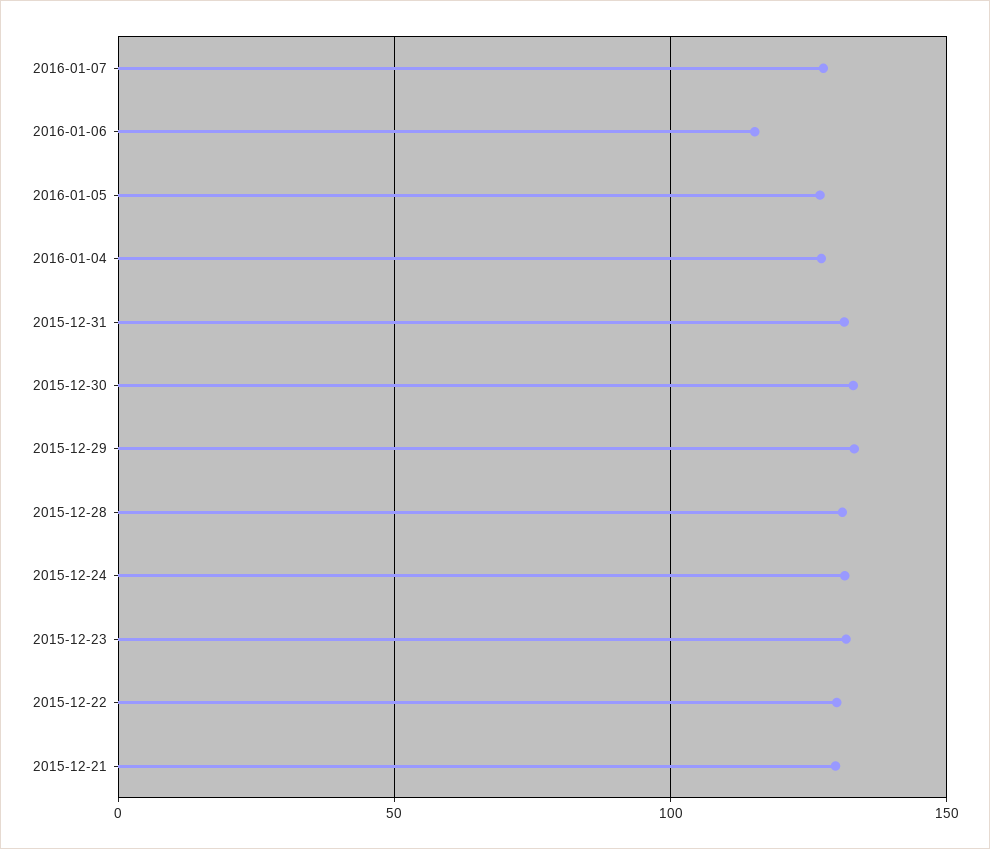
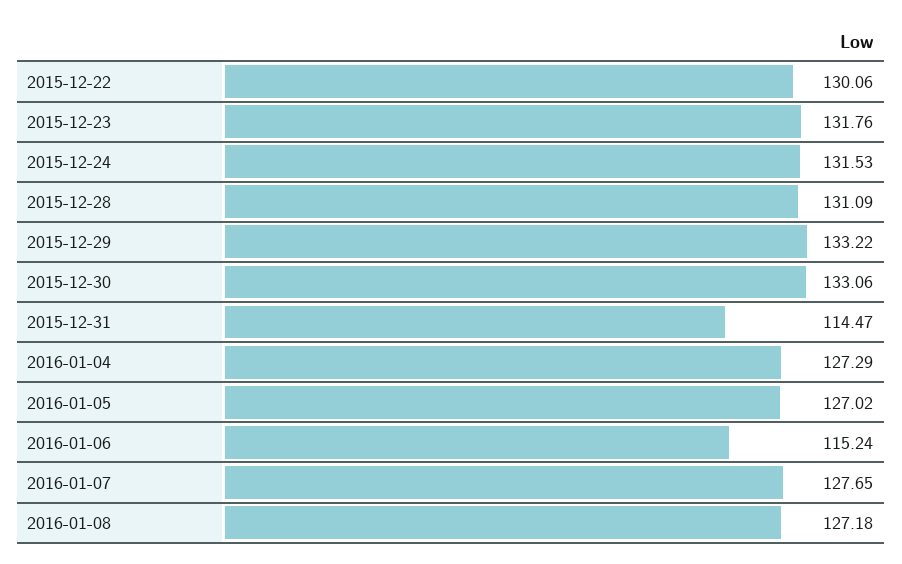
2015-12-31: 130 -> 114.47
2015-12-21: 130 -> none
2016-01-08: none -> 127.18

